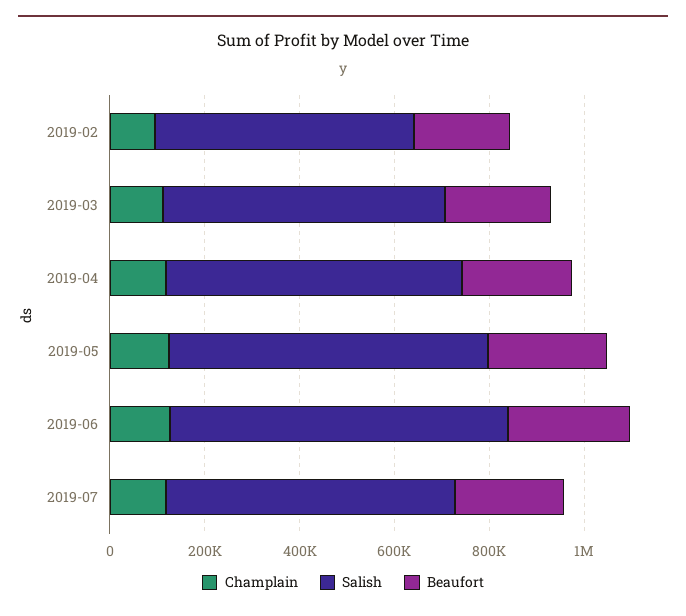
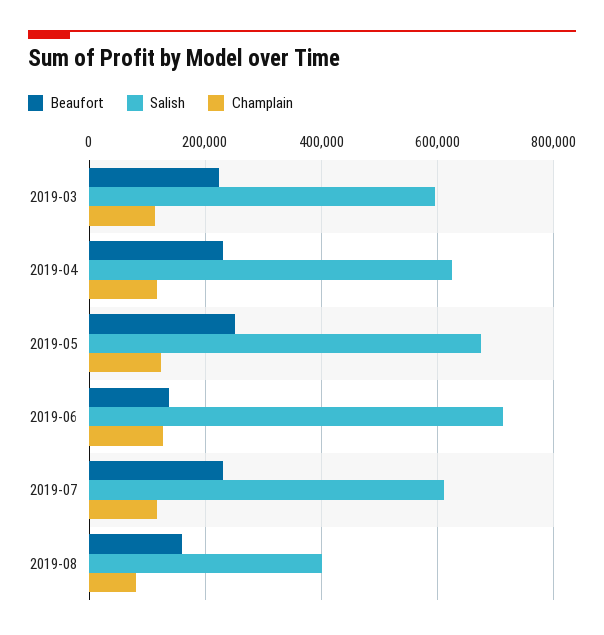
Champlain, 2019-02: 100000 -> none
Salish, 2019-02: 550000 -> none
Beaufort, 2019-02: 200000 -> none
Beaufort, 2019-06: 250000 -> 140000
Beaufort, 2019-08: none -> 160000
Salish, 2019-08: none -> 400000
Champlain, 2019-08: none -> 80000

